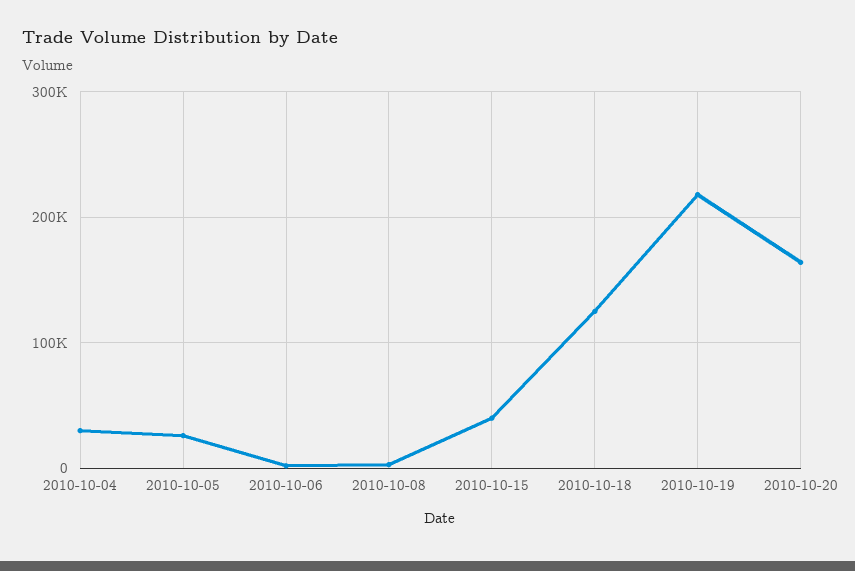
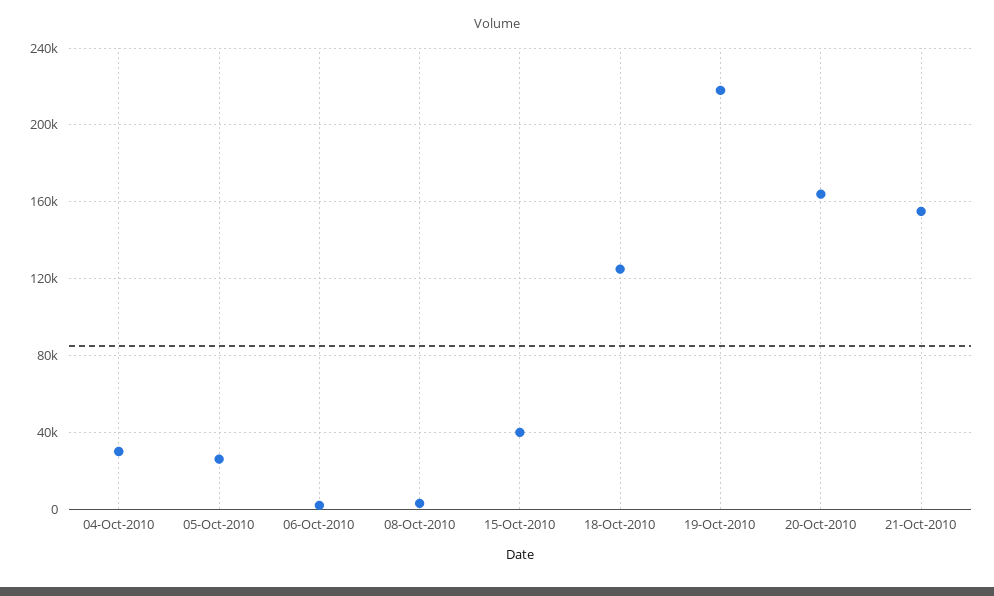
21-Oct-2010: none -> 155000

